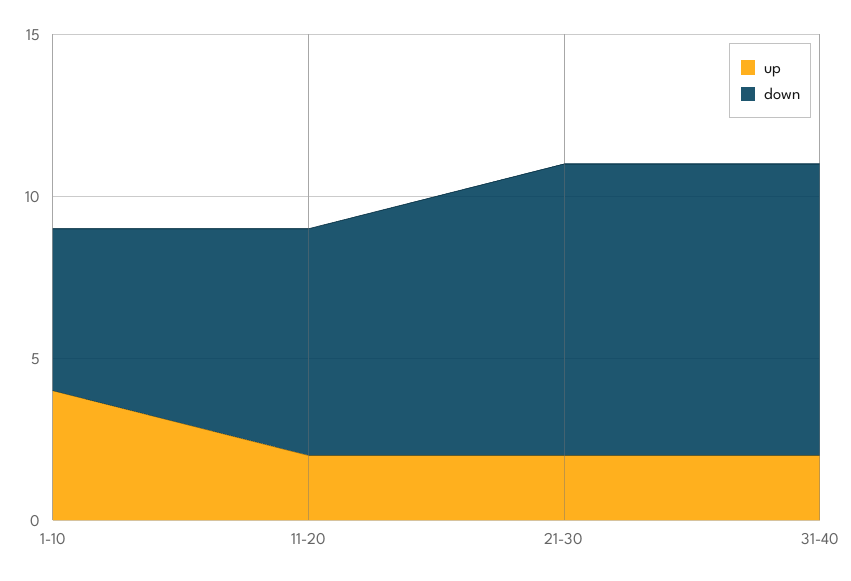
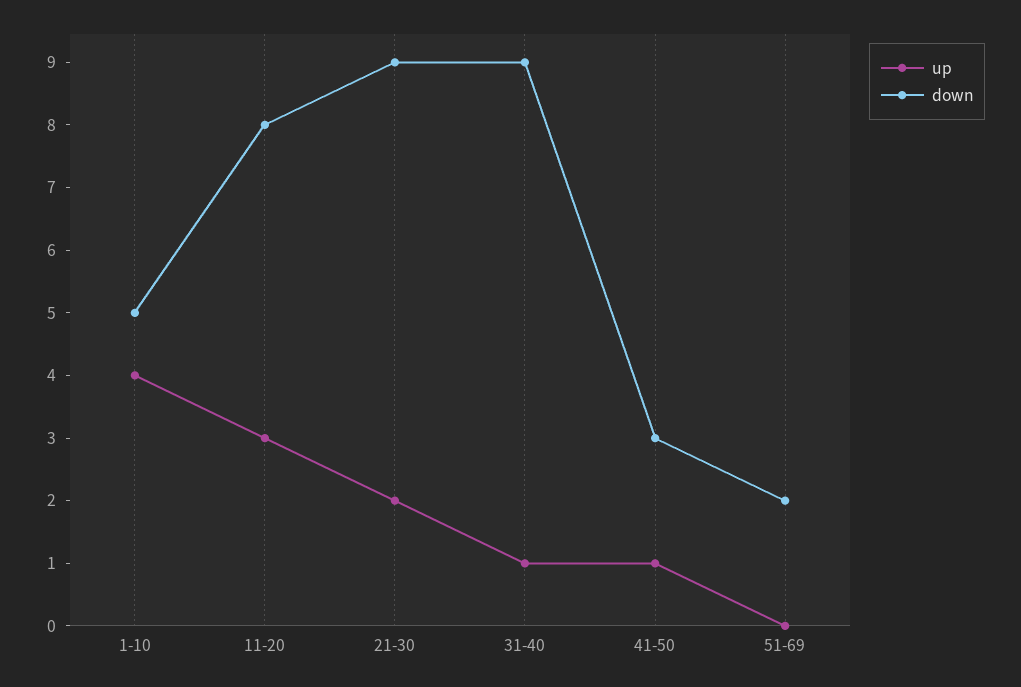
up, 11-20: 2 -> 3
down, 11-20: 7 -> 8
up, 31-40: 2 -> 1
up, 41-50: none -> 1
down, 41-50: none -> 3
up, 51-69: none -> 0
down, 51-69: none -> 2

